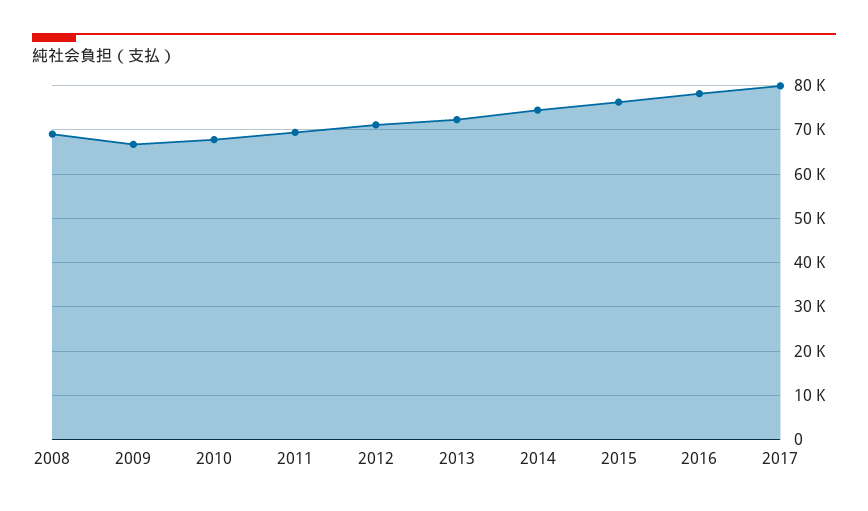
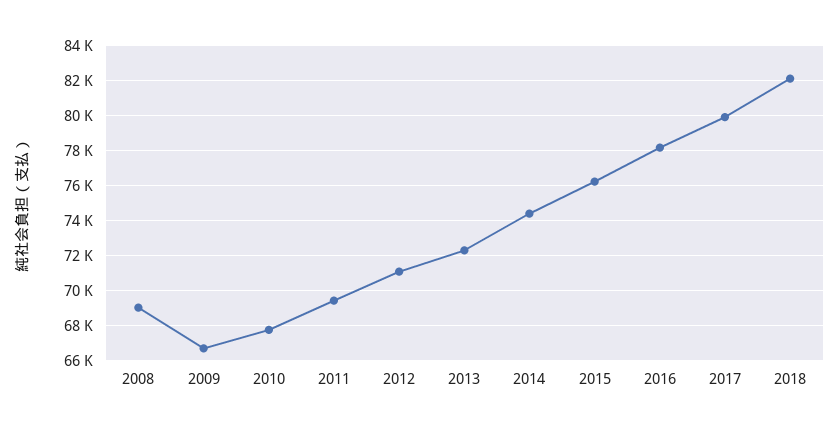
2018: none -> 82000

